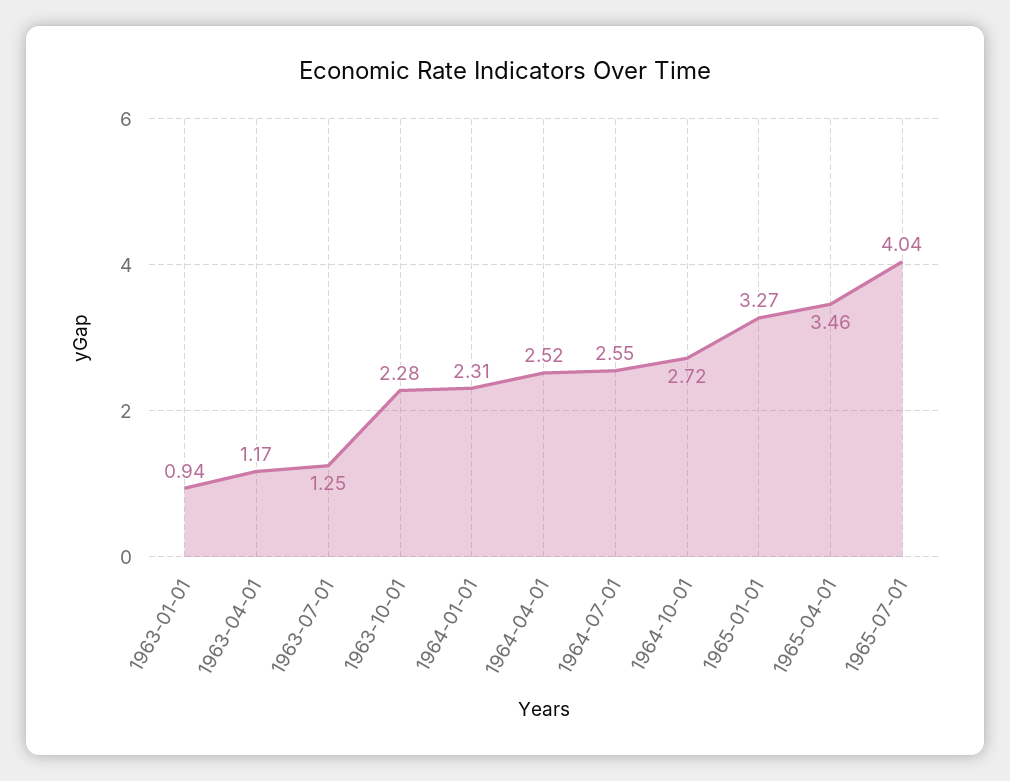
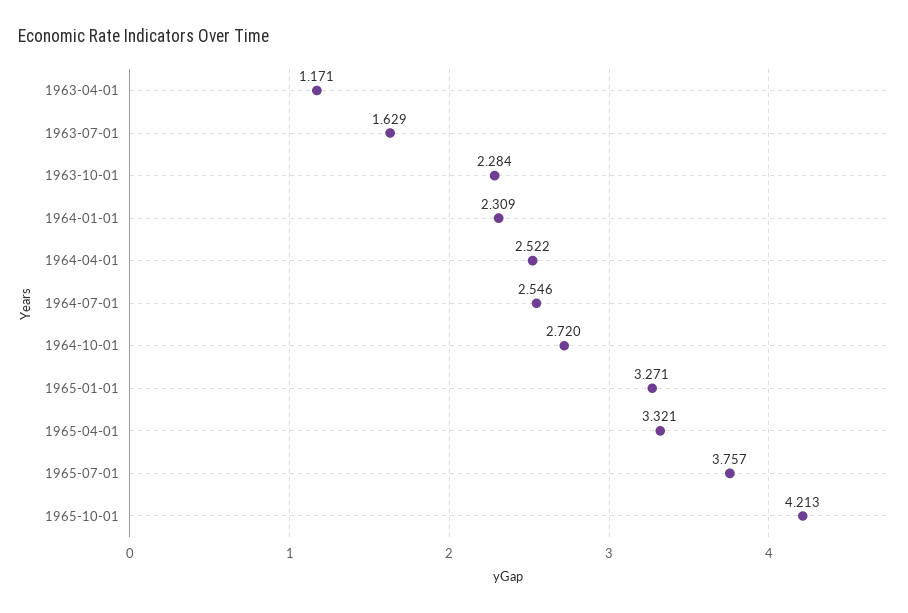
1963-01-01: 0.94 -> none
1963-07-01: 1.25 -> 1.629
1965-04-01: 3.46 -> 3.321
1965-07-01: 4.04 -> 3.757
1965-10-01: none -> 4.213

